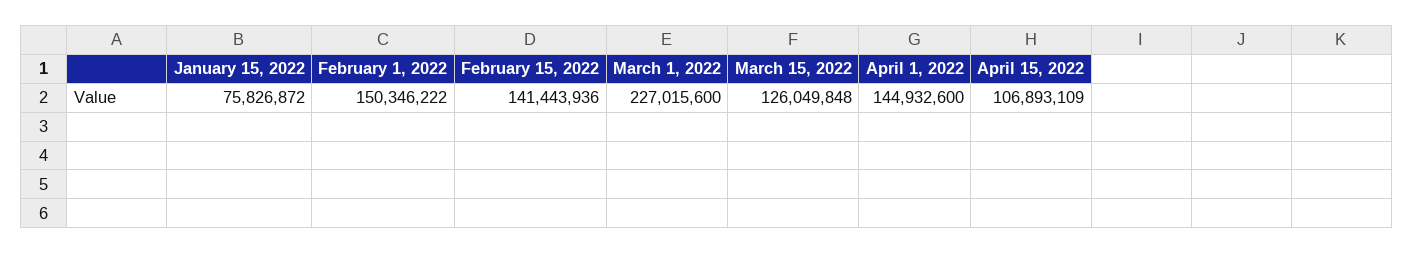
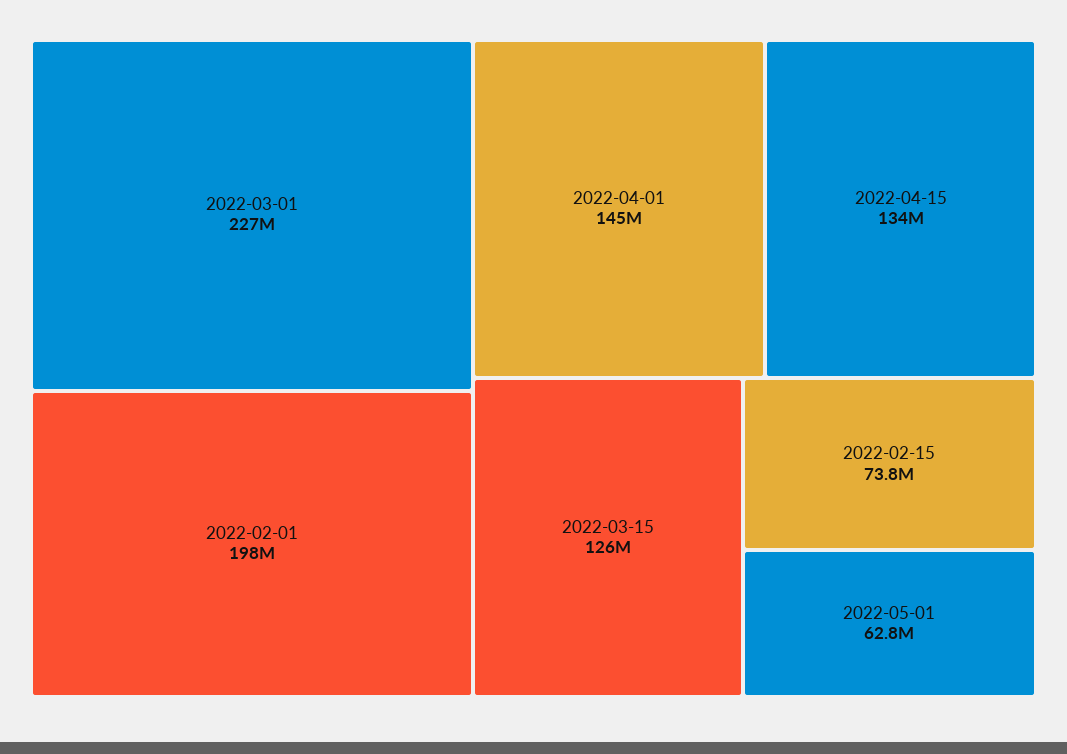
January 15, 2022: 75826872 -> none
February 1, 2022: 150346222 -> 198000000
February 15, 2022: 141443936 -> 73800000
April 15, 2022: 106893109 -> 134000000
2022-05-01: none -> 62800000

